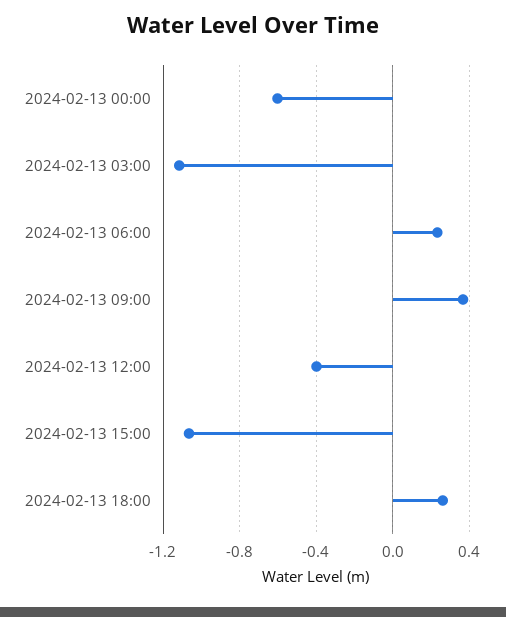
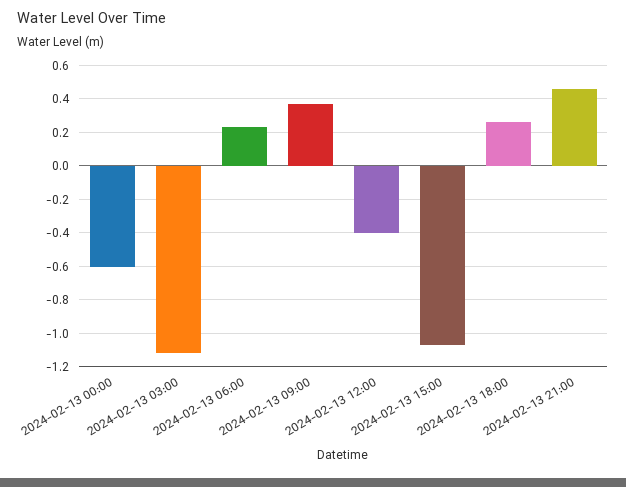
2024-02-13 21:00: none -> 0.45

